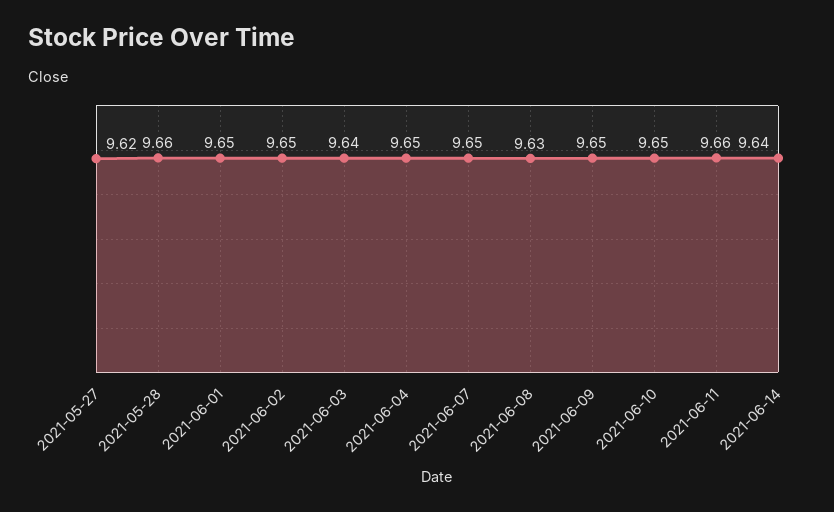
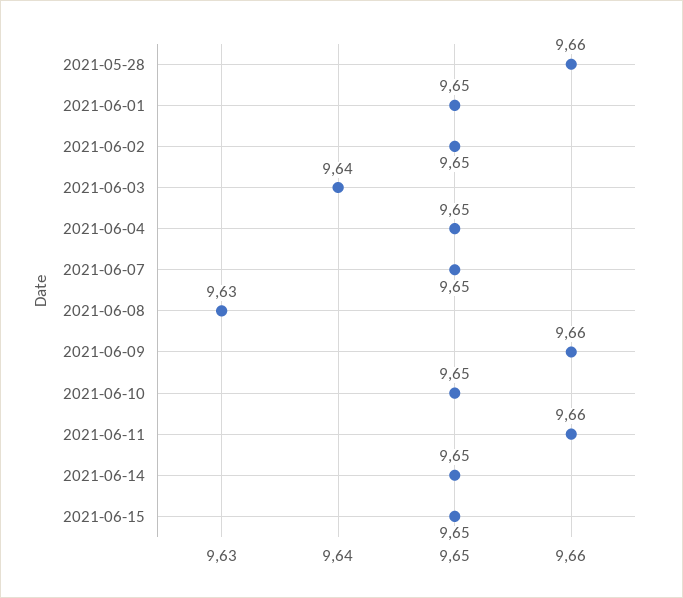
2021-05-27: 9.62 -> none
2021-06-09: 9.65 -> 9.66
2021-06-14: 9.64 -> 9.65
2021-06-15: none -> 9.65

